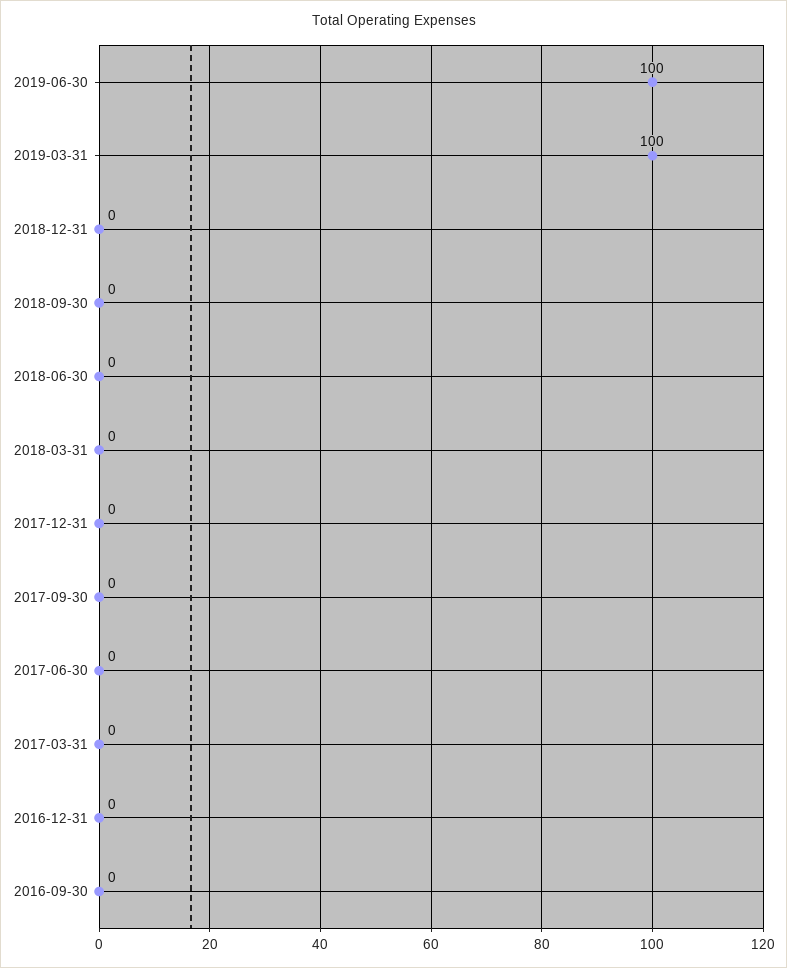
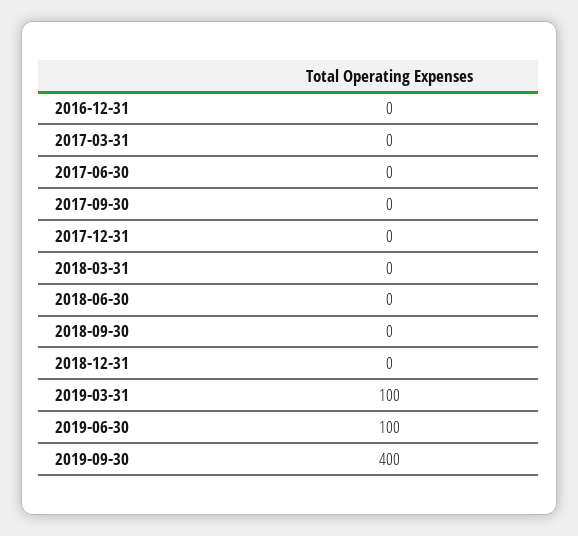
2016-09-30: 0 -> none
2019-09-30: none -> 400

